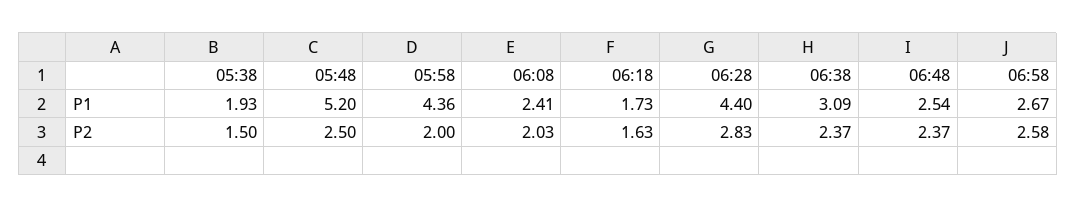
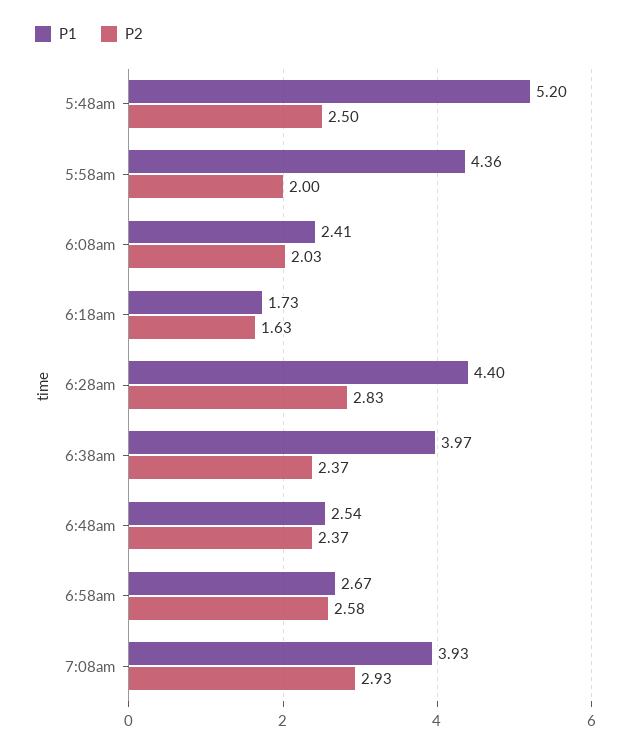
P1, 05:38: 1.93 -> none
P1, 06:38: 3.09 -> 3.97
P2, 05:38: 1.5 -> none
P1, 7:08am: none -> 3.93
P2, 7:08am: none -> 2.93

